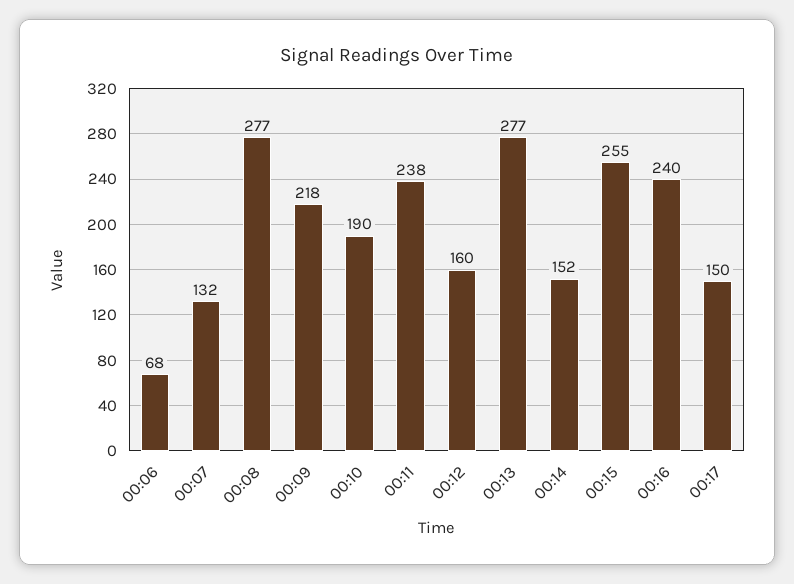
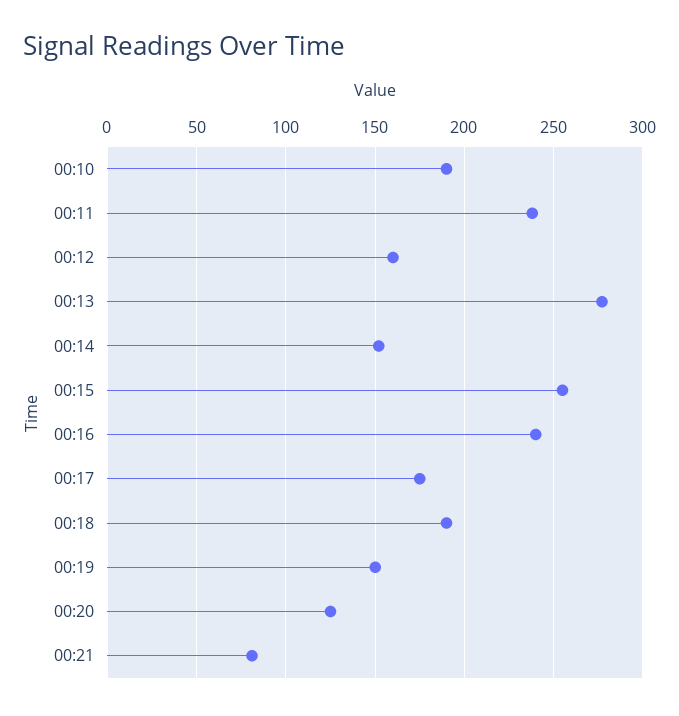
00:06: 68 -> none
00:07: 132 -> none
00:08: 277 -> none
00:09: 218 -> none
00:17: 150 -> 175
00:18: none -> 190
00:19: none -> 150
00:20: none -> 125
00:21: none -> 80

